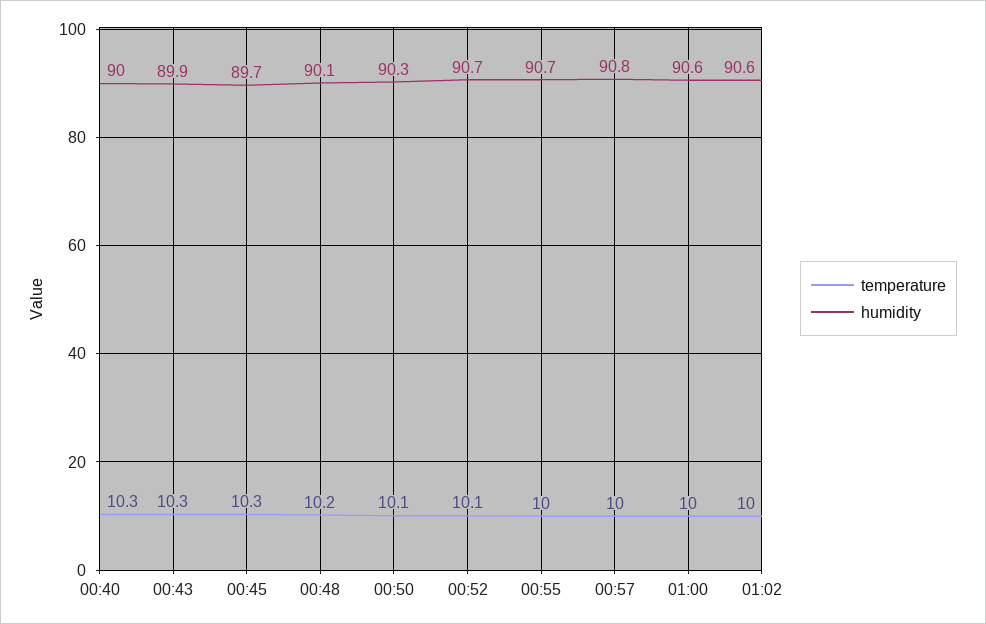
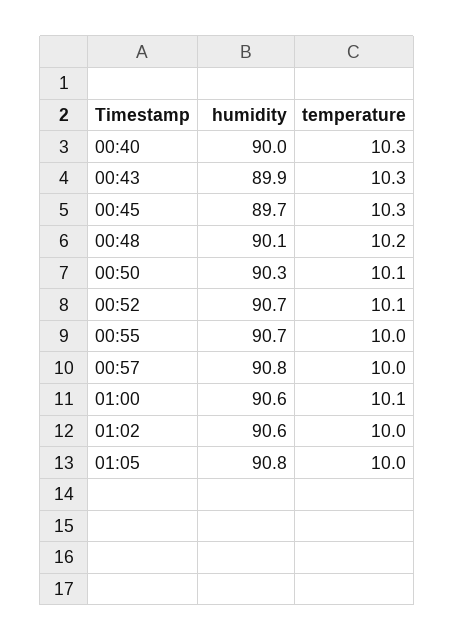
temperature, 01:00: 10 -> 10.1
humidity, 01:05: none -> 90.8
temperature, 01:05: none -> 10

